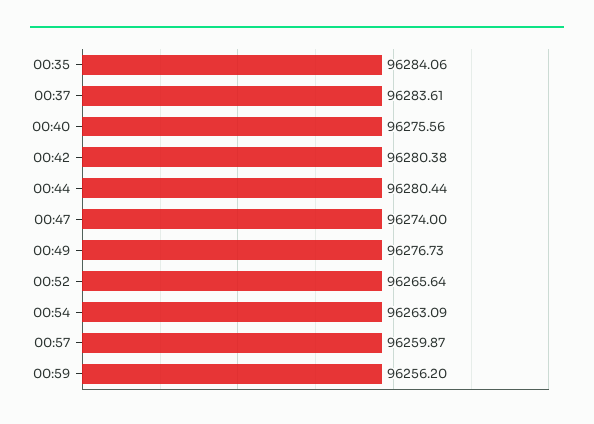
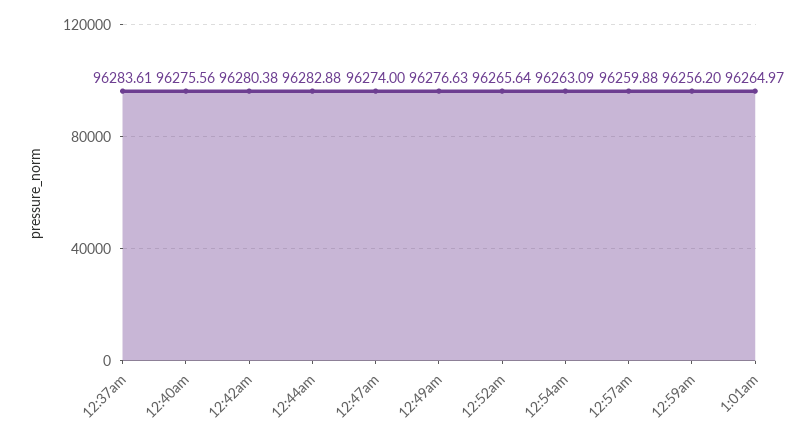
00:35: 96284.06 -> none
00:44: 96280.44 -> 96282.88
00:49: 96276.73 -> 96276.63
00:57: 96259.87 -> 96259.88
1:01am: none -> 96264.97

